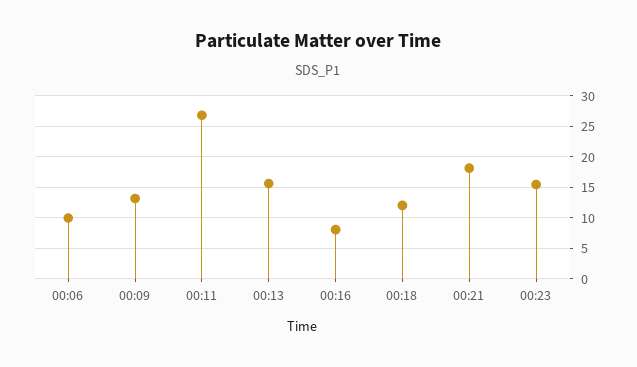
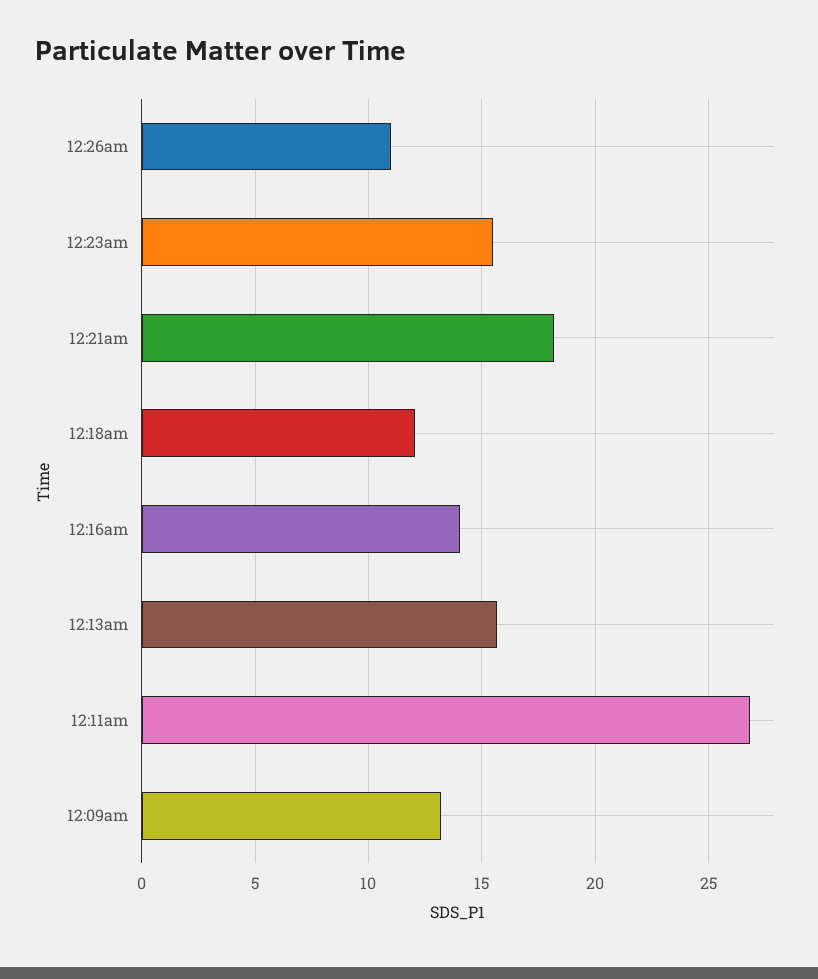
00:06: 10 -> none
00:16: 8 -> 14
12:26am: none -> 11

